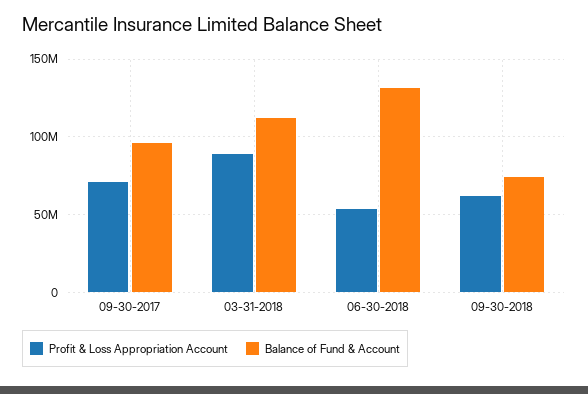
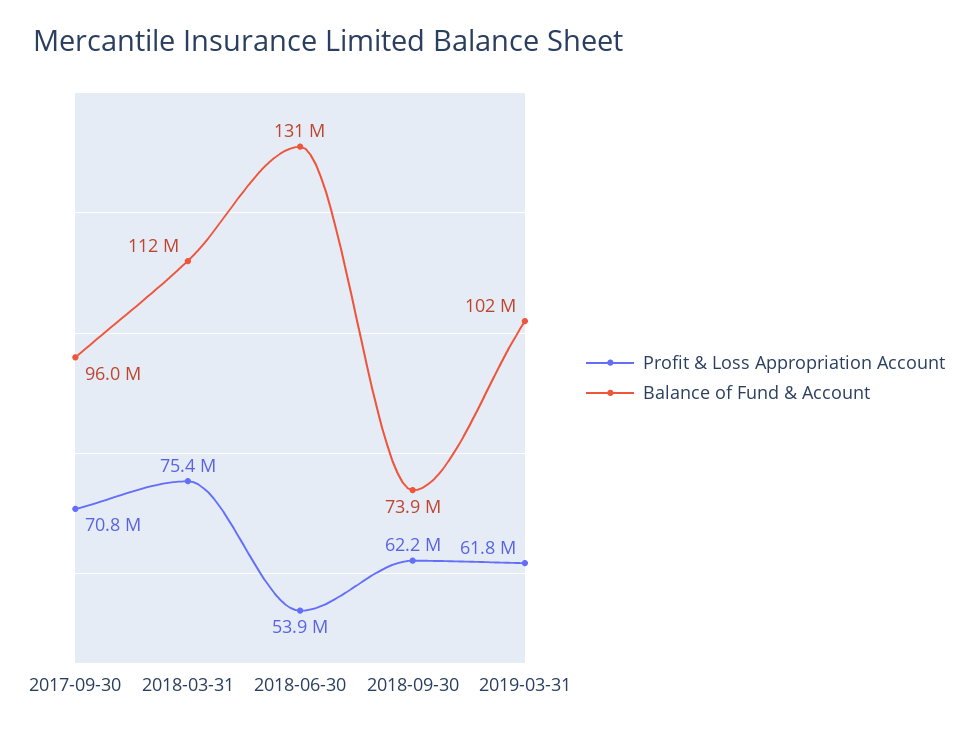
Profit & Loss Appropriation Account, 03-31-2018: 90000000 -> 75400000
Profit & Loss Appropriation Account, 2019-03-31: none -> 61800000
Balance of Fund & Account, 2019-03-31: none -> 102000000

